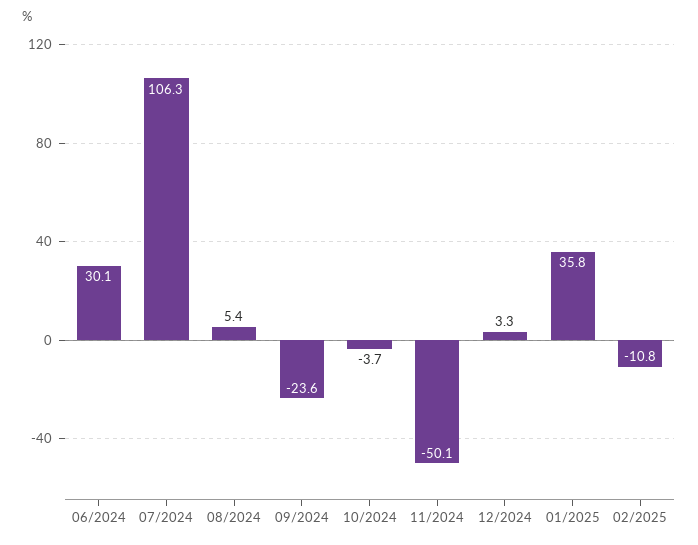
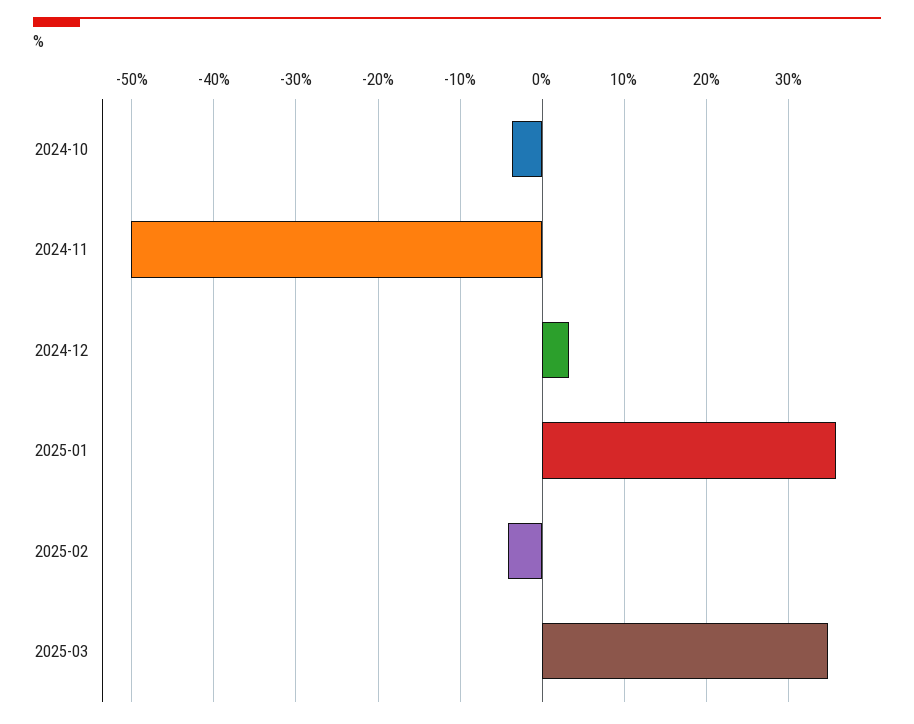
06/2024: 30.1 -> none
07/2024: 106.3 -> none
08/2024: 5.4 -> none
09/2024: -23.6 -> none
02/2025: -10.8 -> -4
2025-03: none -> 35

